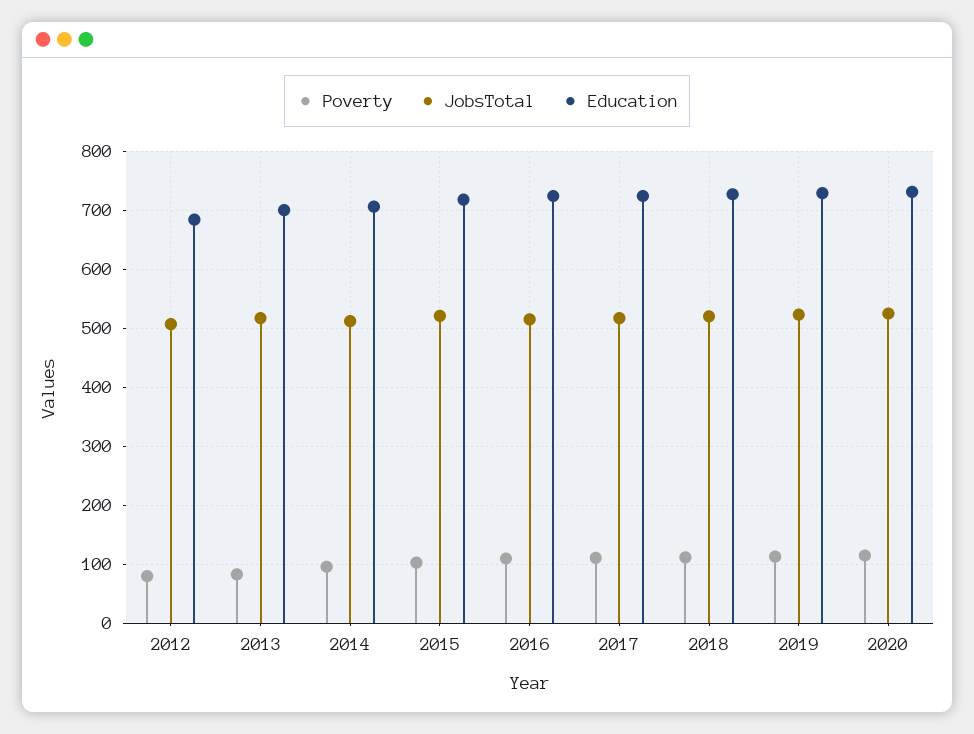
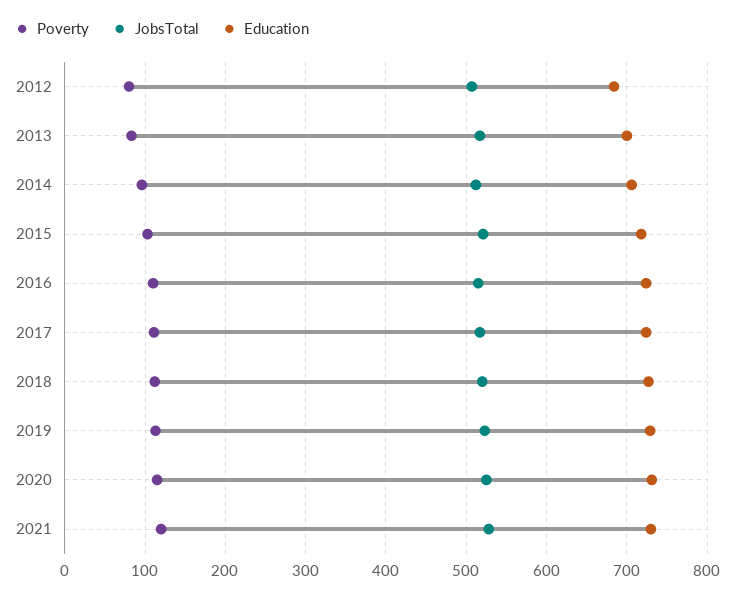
Poverty, 2021: none -> 120
JobsTotal, 2021: none -> 530
Education, 2021: none -> 730

